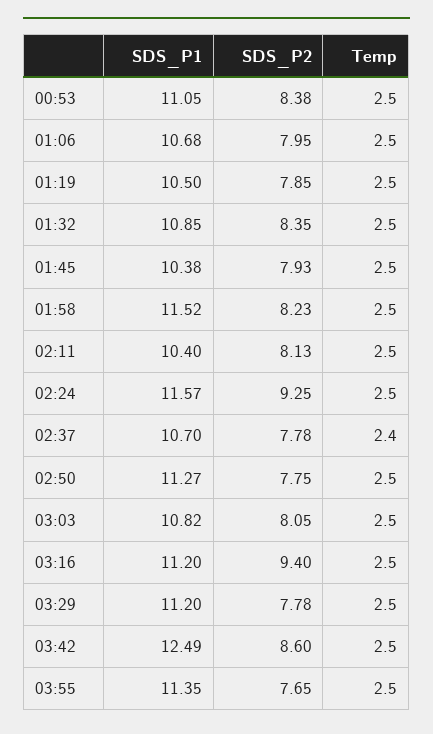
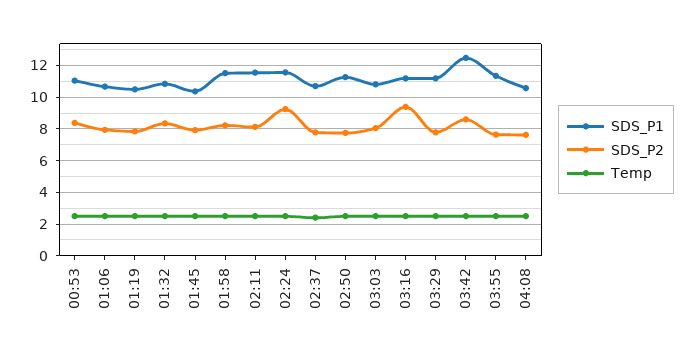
SDS_P1, 02:11: 10.4 -> 11.5
SDS_P1, 04:08: none -> 10.5
SDS_P2, 04:08: none -> 7.5
Temp, 04:08: none -> 2.5

